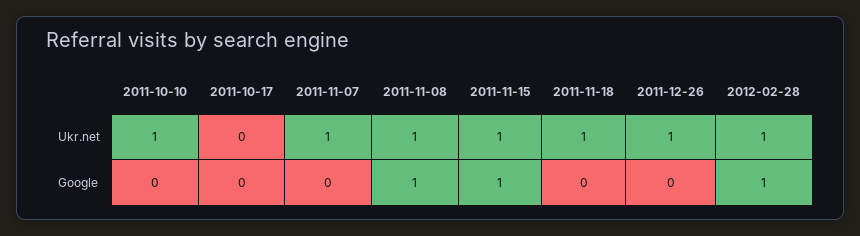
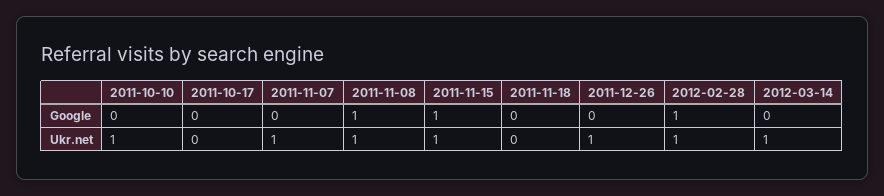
2011-11-18, Ukr.net: 1 -> 0
2012-03-14, Google: none -> 0
2012-03-14, Ukr.net: none -> 1

